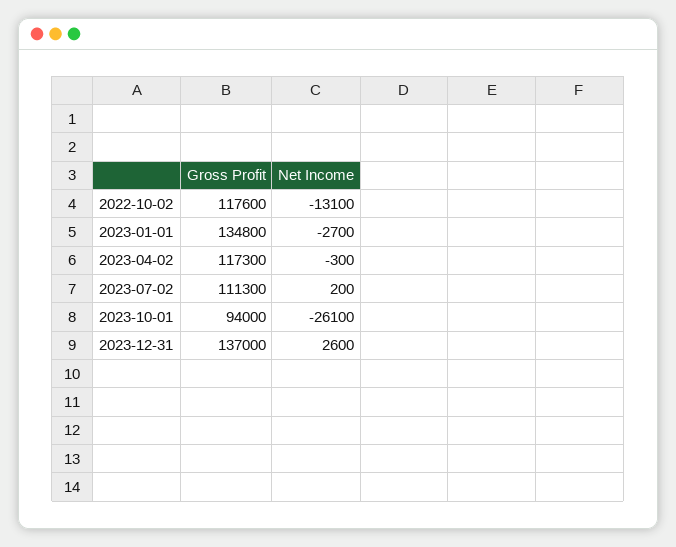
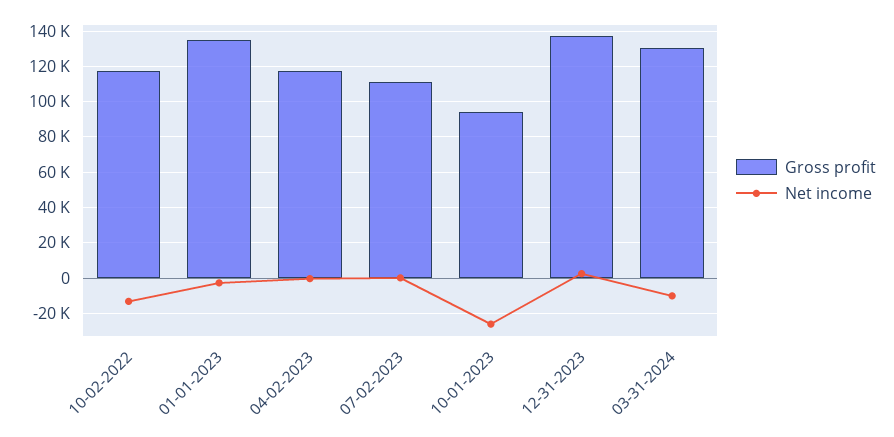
Gross Profit, 03-31-2024: none -> 130000
Net Income, 03-31-2024: none -> -10000

